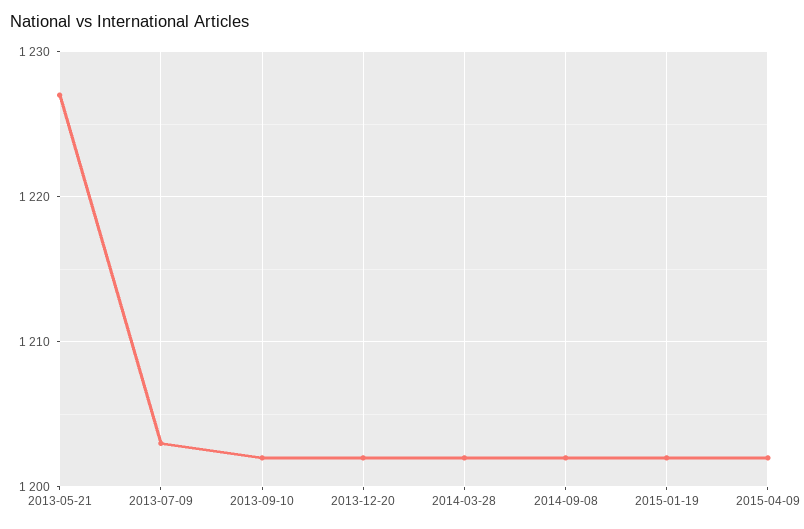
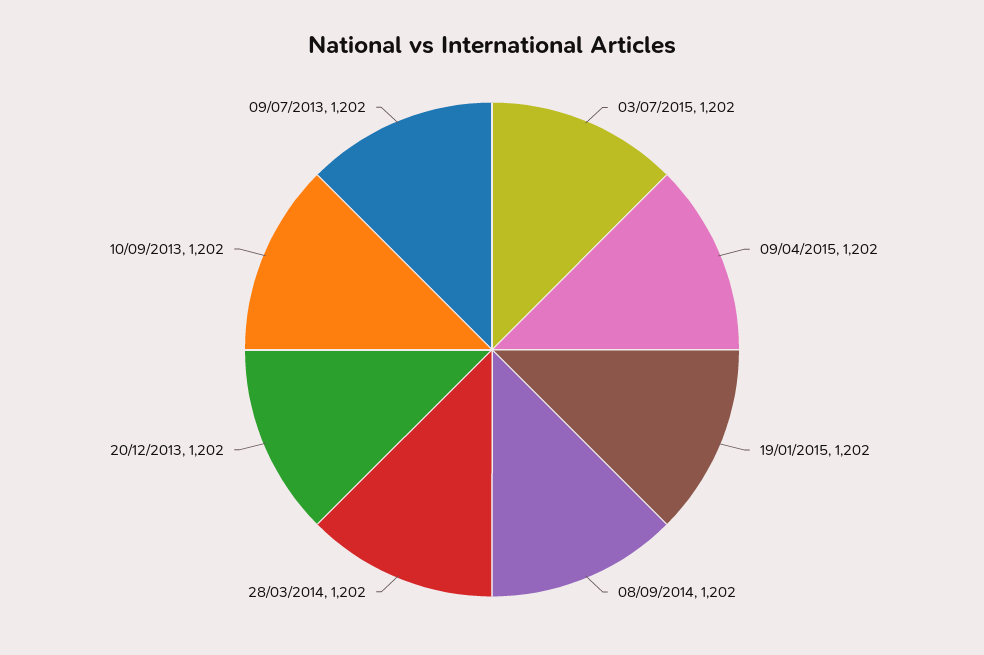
2013-05-21: 1227 -> none
2013-07-09: 1203 -> 1202
03/07/2015: none -> 1202

